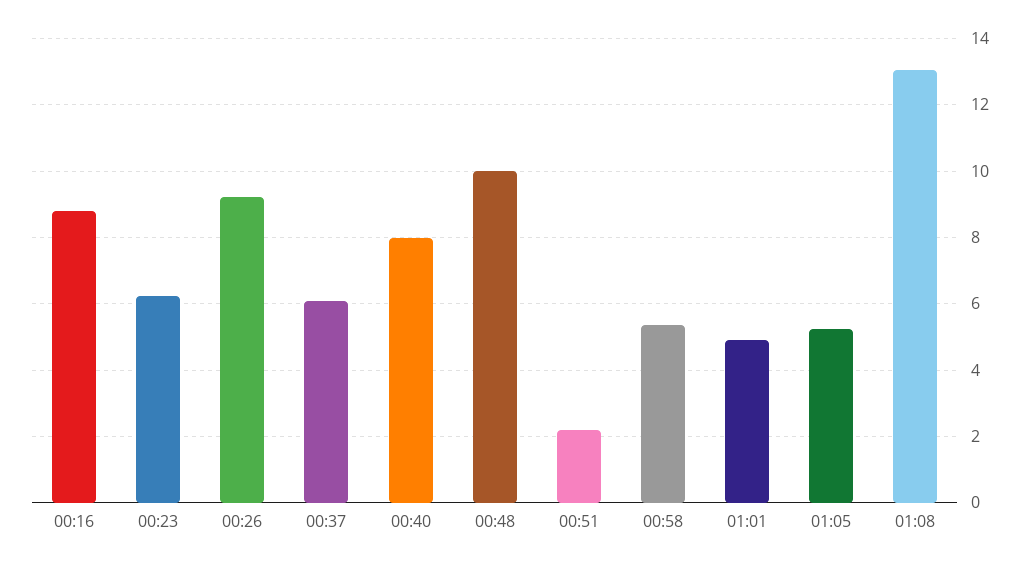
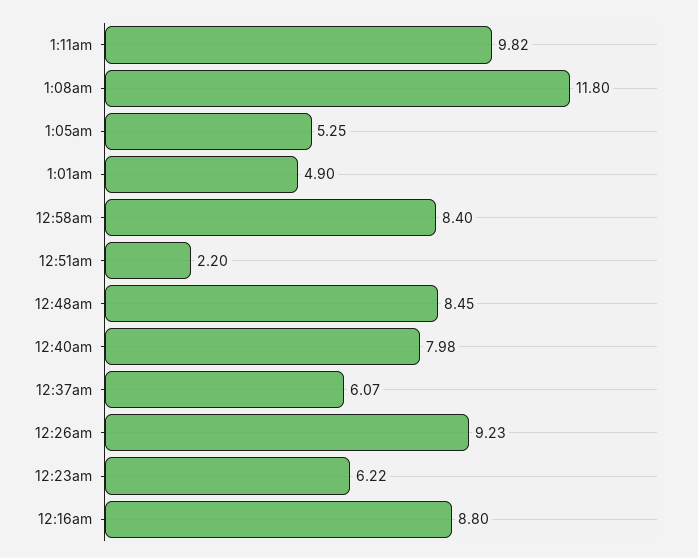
00:48: 10 -> 8.45
00:58: 5.4 -> 8.4
01:08: 13 -> 11.8
1:11am: none -> 9.82

